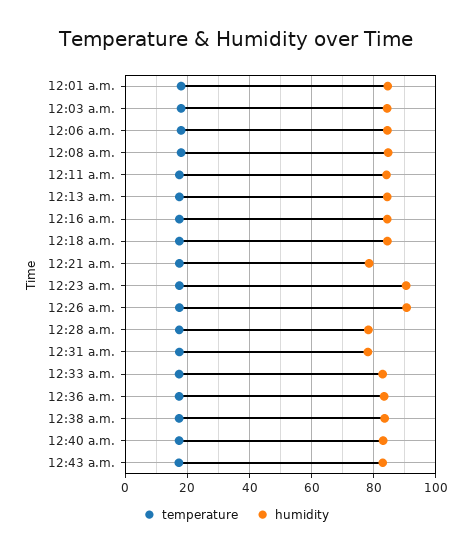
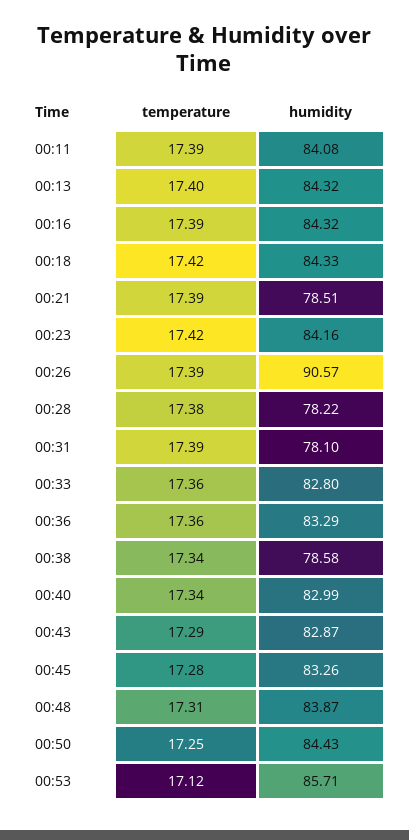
temperature, 12:01 a.m.: 18 -> none
humidity, 12:01 a.m.: 84 -> none
temperature, 12:03 a.m.: 18 -> none
humidity, 12:03 a.m.: 84 -> none
temperature, 12:06 a.m.: 18 -> none
humidity, 12:06 a.m.: 84 -> none
temperature, 12:08 a.m.: 18 -> none
humidity, 12:08 a.m.: 84 -> none
humidity, 12:23 a.m.: 90 -> 84.16
humidity, 12:38 a.m.: 84 -> 78.58
temperature, 00:45: none -> 17.28
humidity, 00:45: none -> 83.26
temperature, 00:48: none -> 17.31
humidity, 00:48: none -> 83.87
temperature, 00:50: none -> 17.25
humidity, 00:50: none -> 84.43
temperature, 00:53: none -> 17.12
humidity, 00:53: none -> 85.71

